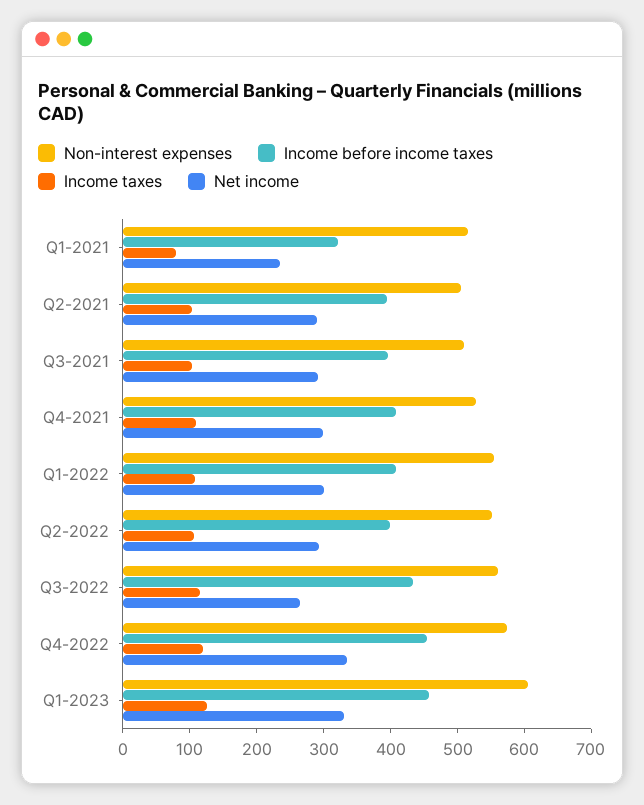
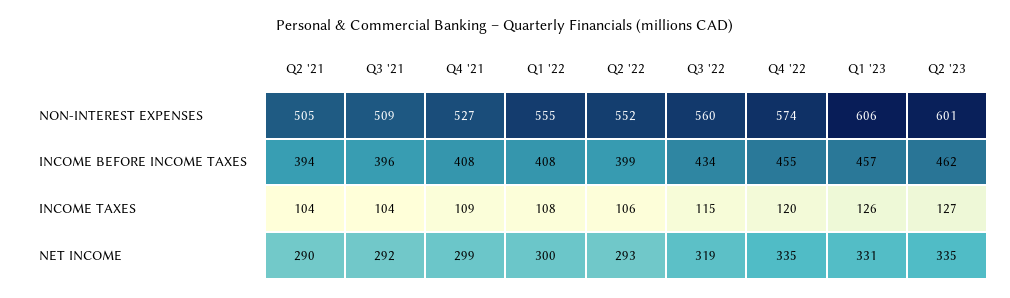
Non-interest expenses, Q1-2021: 520 -> none
Income before income taxes, Q1-2021: 320 -> none
Income taxes, Q1-2021: 80 -> none
Net income, Q1-2021: 240 -> none
Net income, Q3-2022: 260 -> 319
Non-interest expenses, Q2 '23: none -> 601
Income before income taxes, Q2 '23: none -> 462
Income taxes, Q2 '23: none -> 127
Net income, Q2 '23: none -> 335

